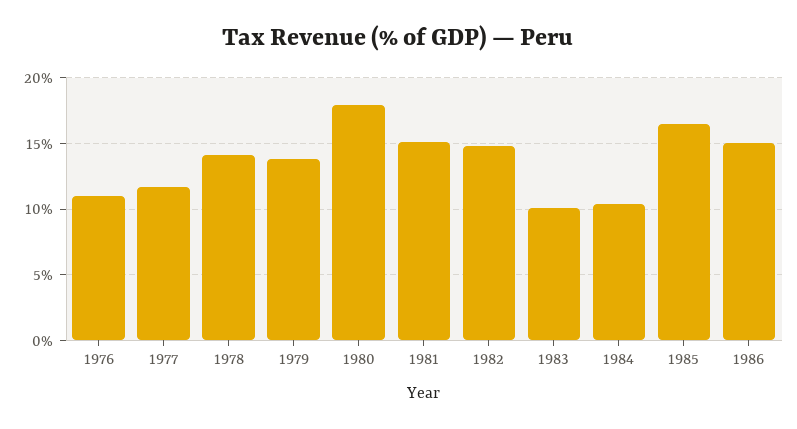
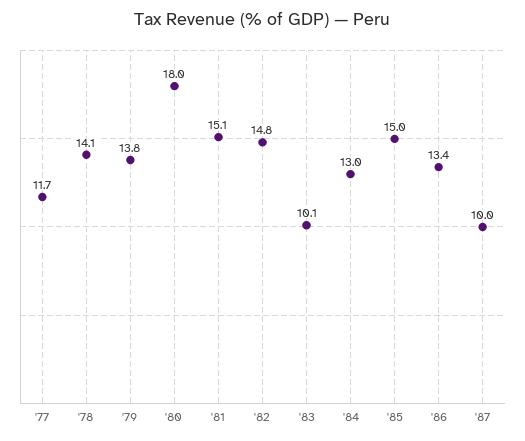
1976: 11 -> none
1984: 10.5 -> 13
1985: 16.5 -> 15
1986: 15 -> 13.4
'87: none -> 10

